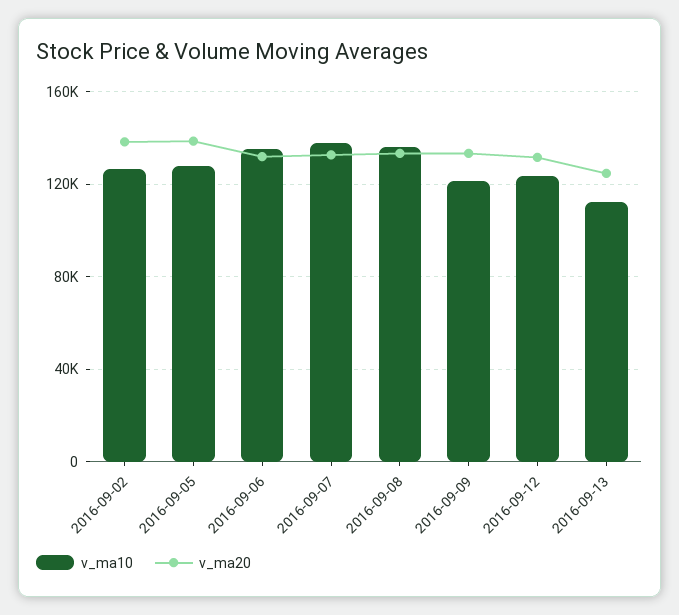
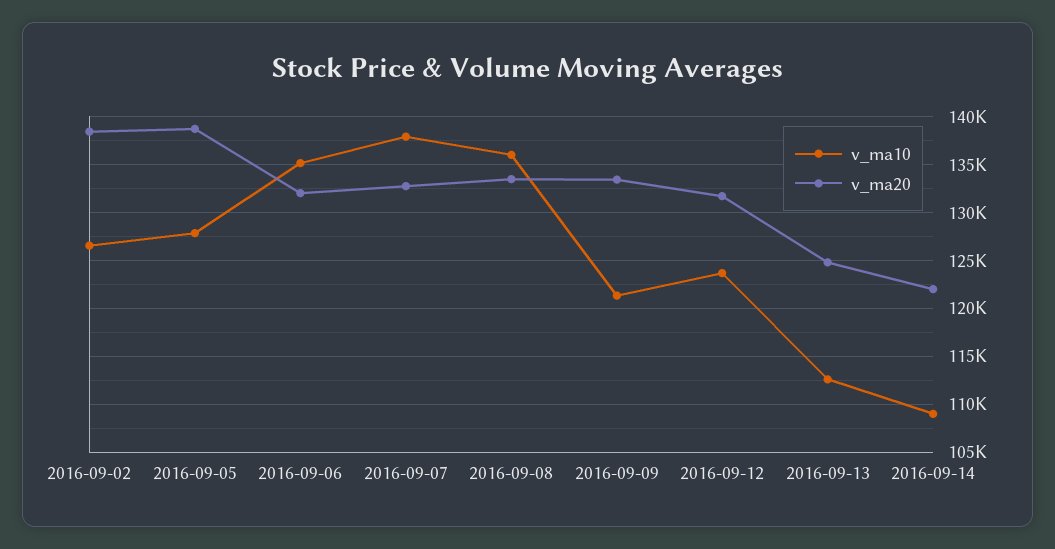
v_ma10, 2016-09-14: none -> 109000
v_ma20, 2016-09-14: none -> 122000

